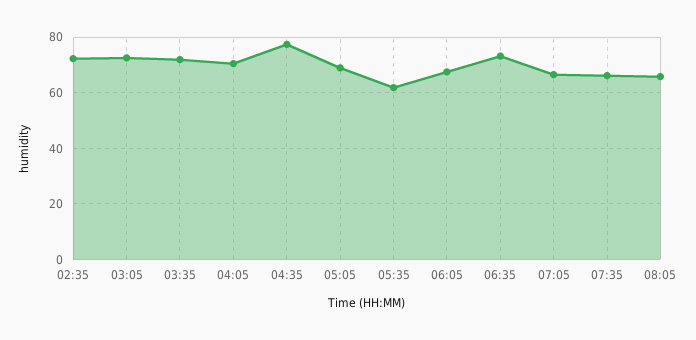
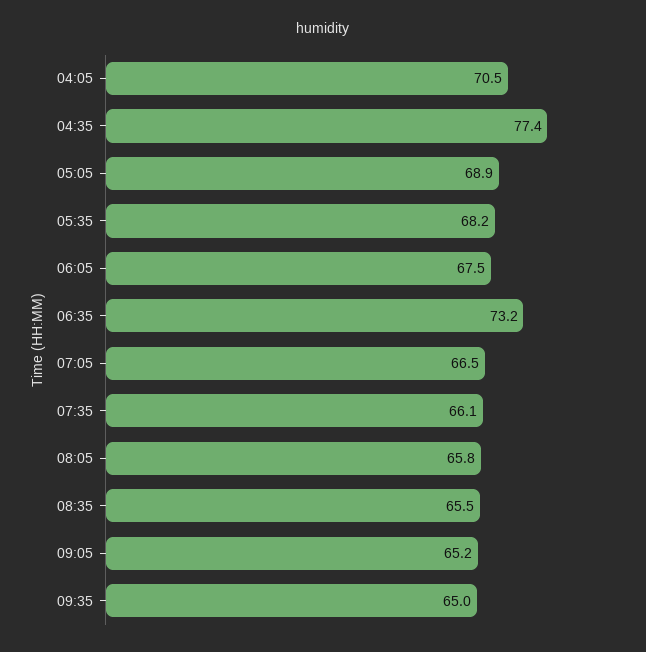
02:35: 72.5 -> none
03:05: 72.5 -> none
03:35: 72.5 -> none
05:35: 62.5 -> 68.2
08:35: none -> 65.5
09:05: none -> 65.2
09:35: none -> 65

